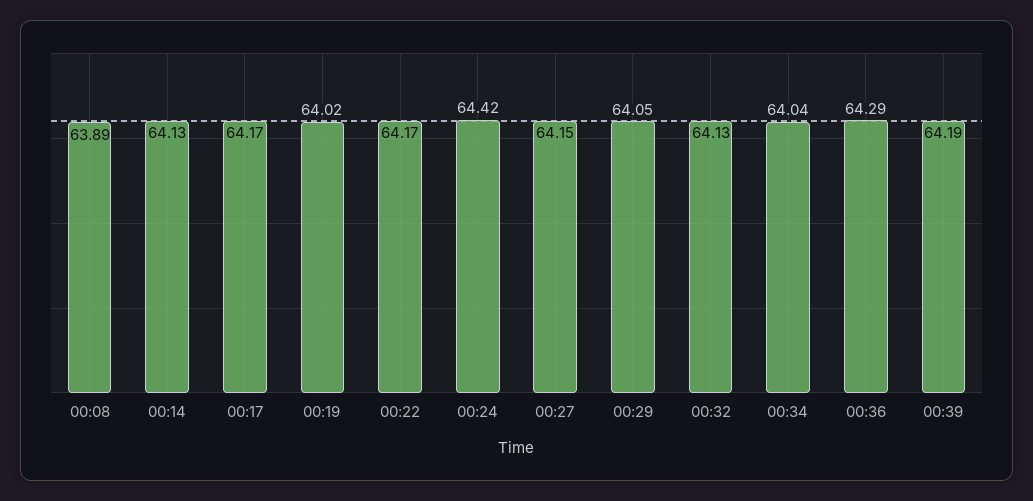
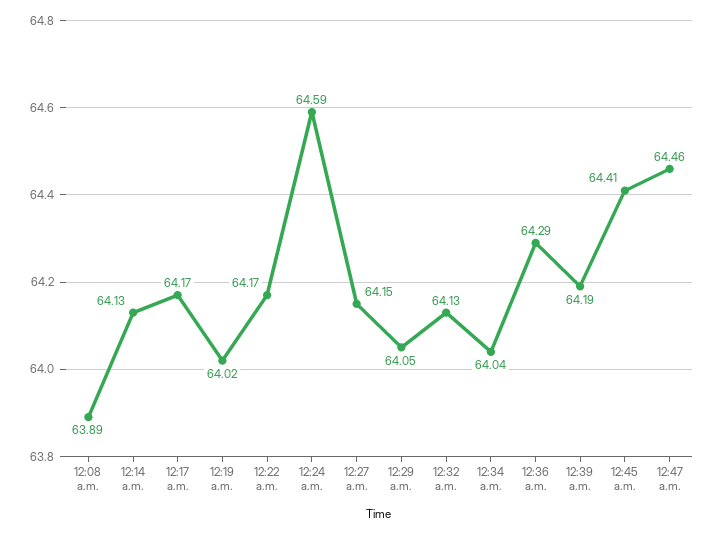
00:24: 64.42 -> 64.59
12:45 a.m.: none -> 64.41
12:47 a.m.: none -> 64.46

